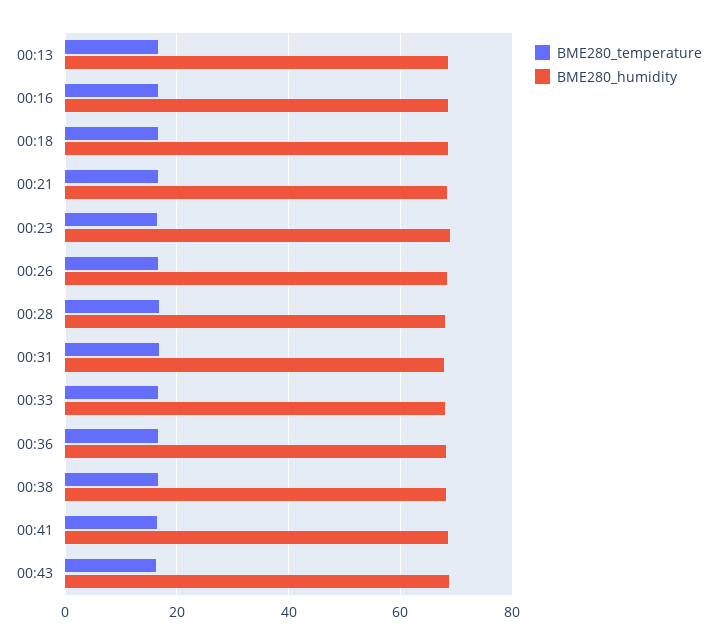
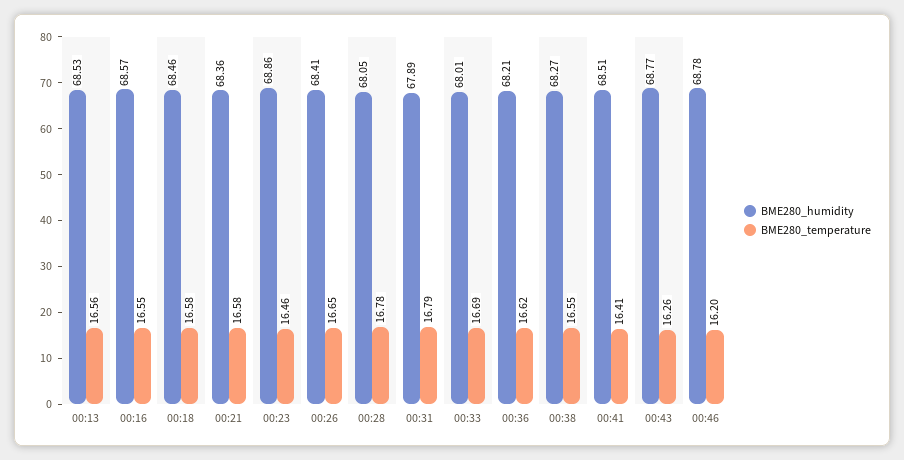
BME280_humidity, 00:46: none -> 68.78
BME280_temperature, 00:46: none -> 16.2

